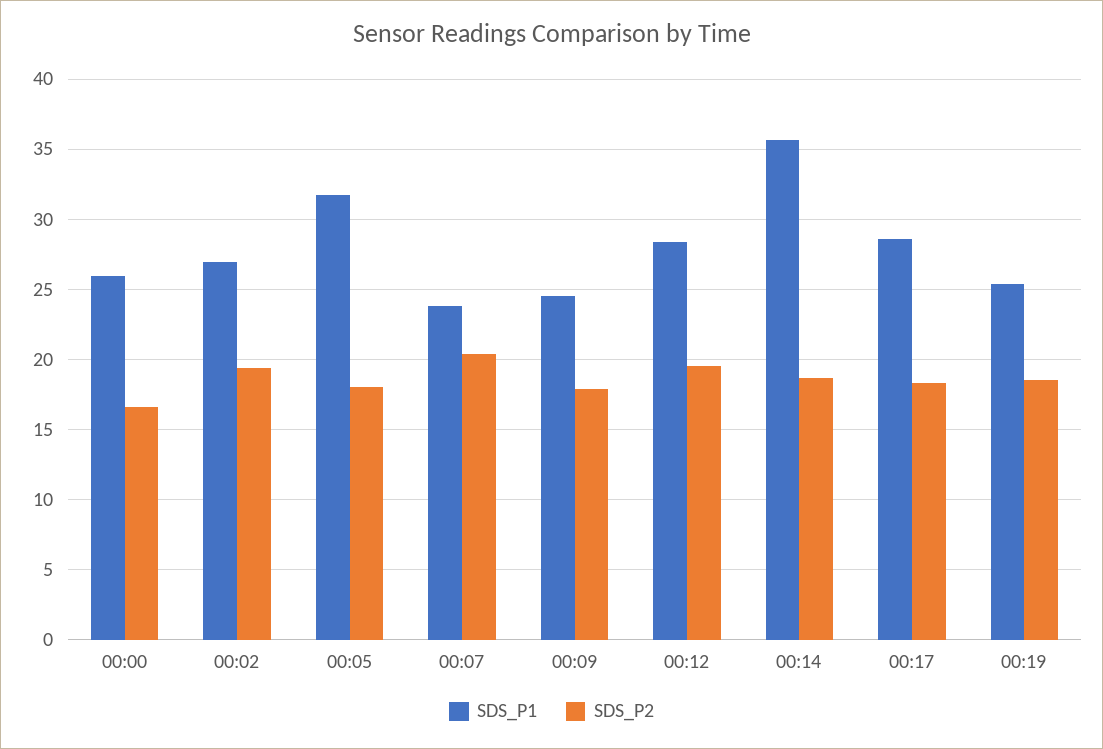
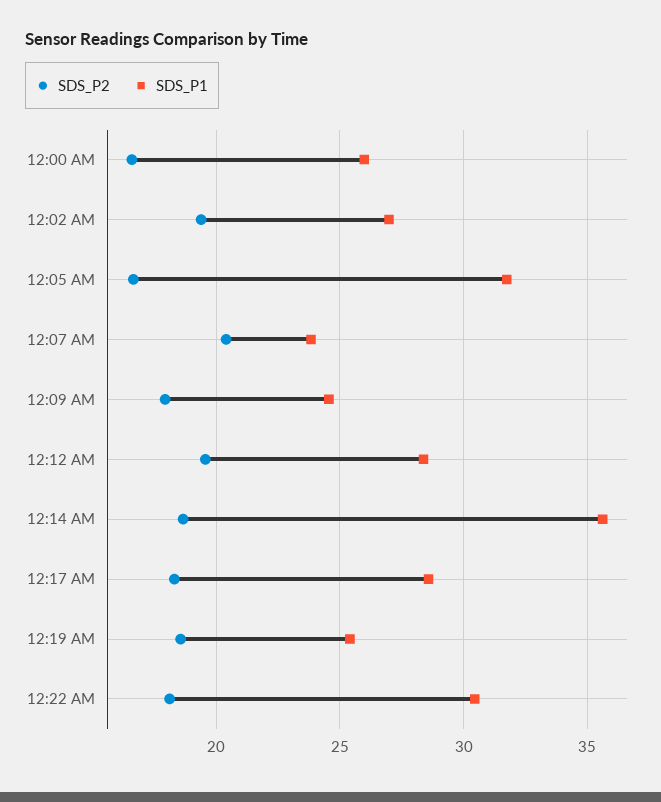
SDS_P2, 00:05: 18 -> 16.5
SDS_P2, 12:22 AM: none -> 18
SDS_P1, 12:22 AM: none -> 30.5

